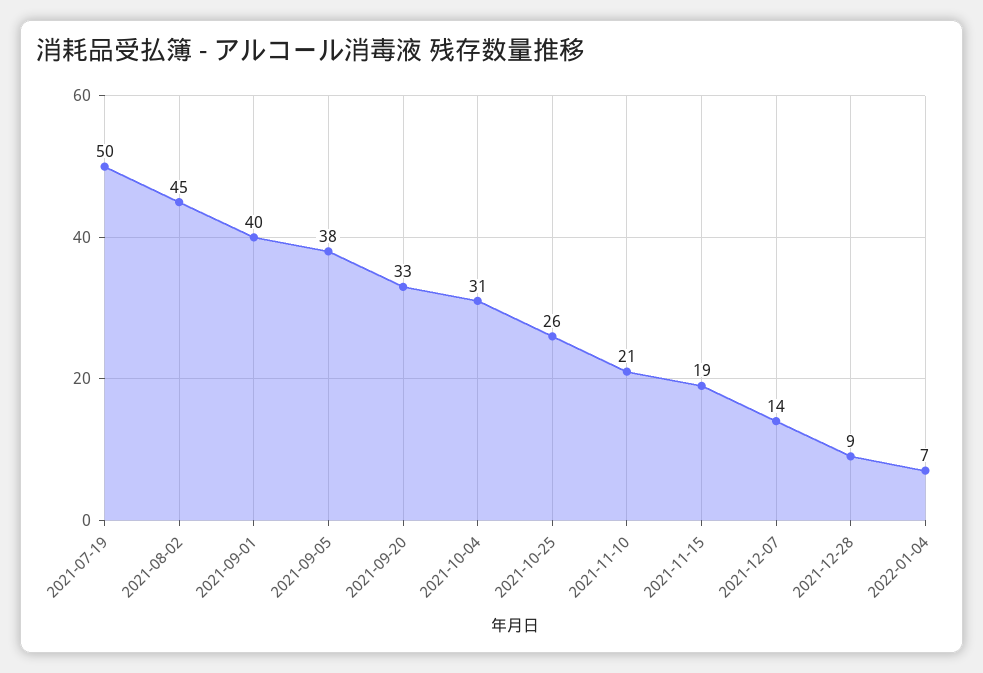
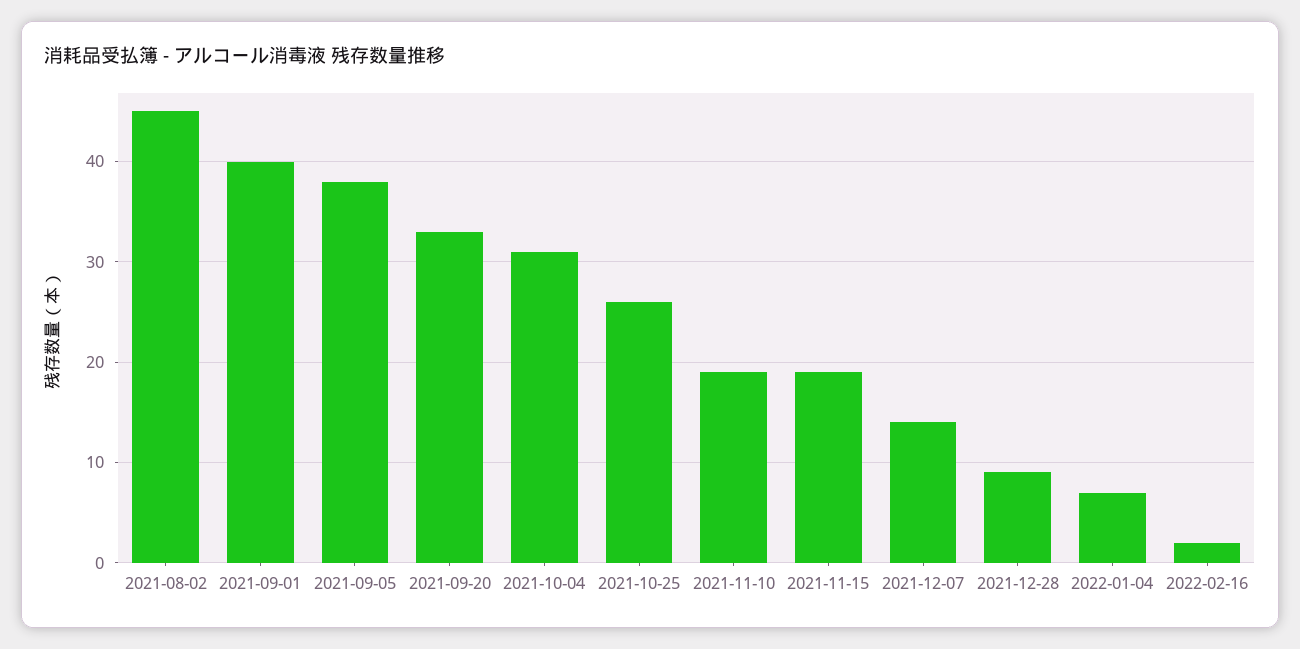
2021-07-19: 50 -> none
2021-11-10: 21 -> 19
2022-02-16: none -> 2

